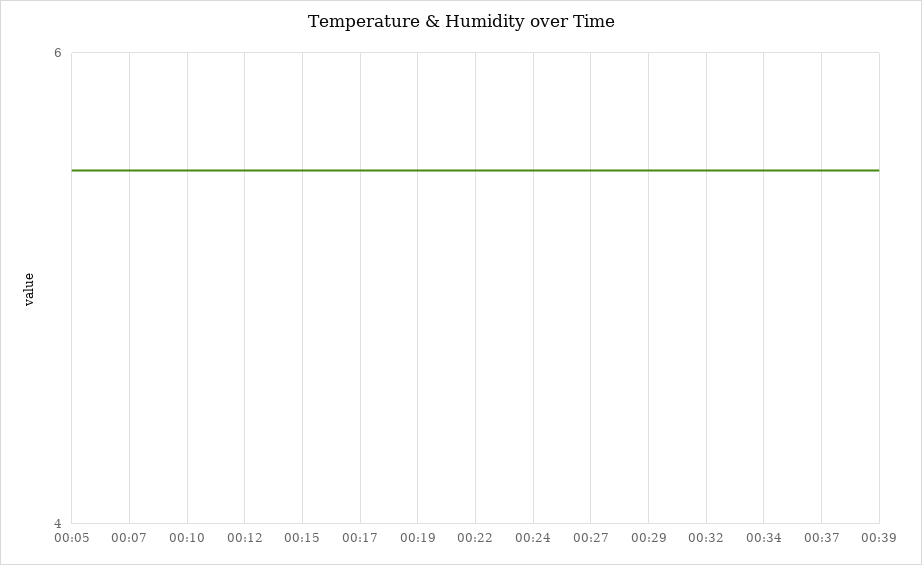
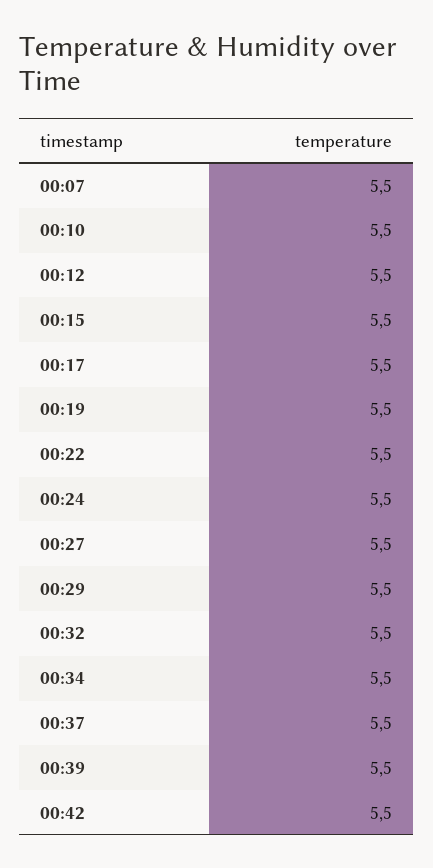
00:05: 5.5 -> none
00:42: none -> 5.5

